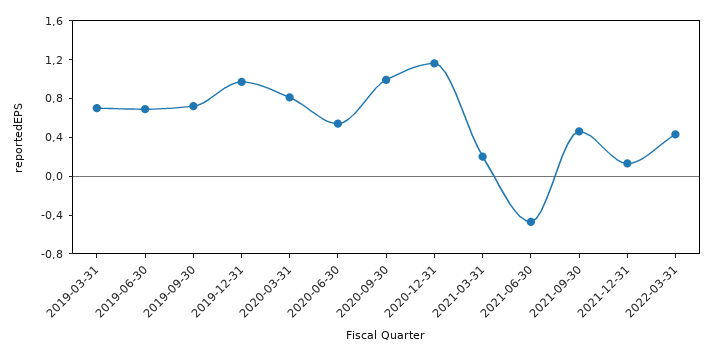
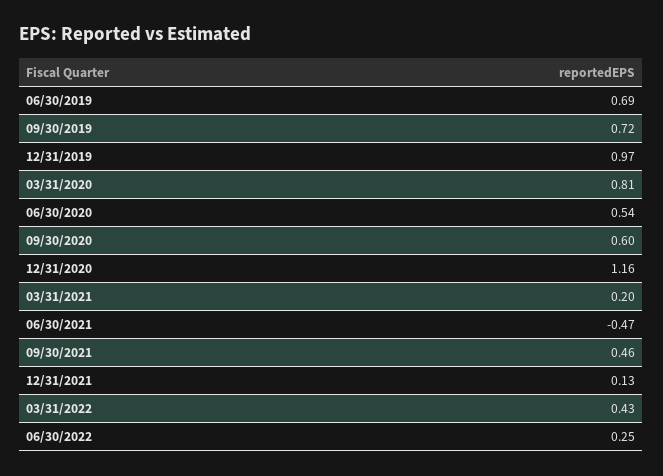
2019-03-31: 0.7 -> none
2020-09-30: 1 -> 0.6
06/30/2022: none -> 0.25

